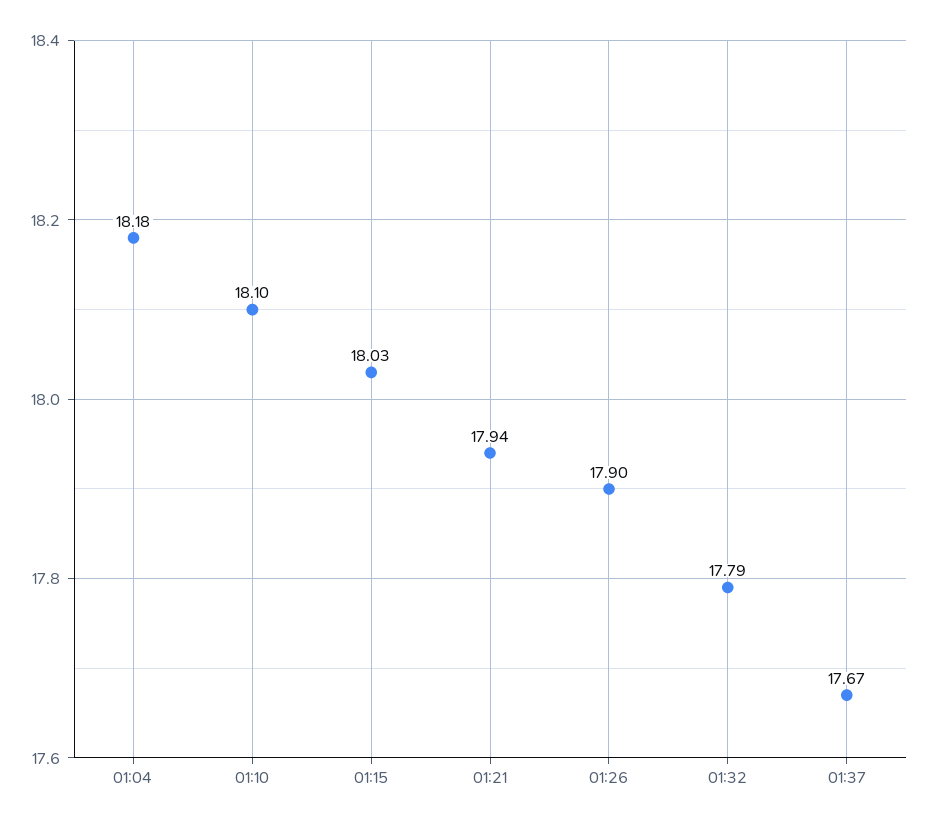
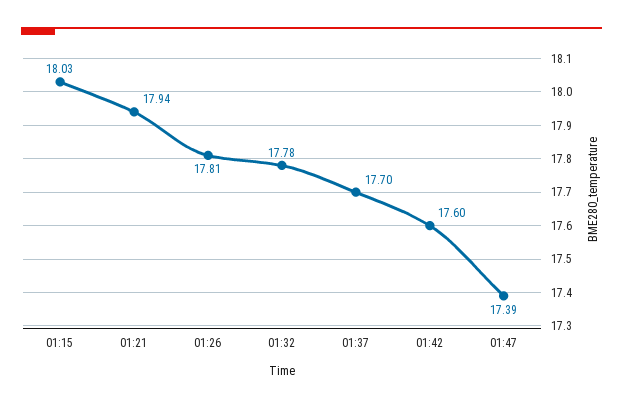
01:04: 18.18 -> none
01:10: 18.1 -> none
01:26: 17.9 -> 17.81
01:32: 17.79 -> 17.78
01:37: 17.67 -> 17.7
01:42: none -> 17.6
01:47: none -> 17.39

